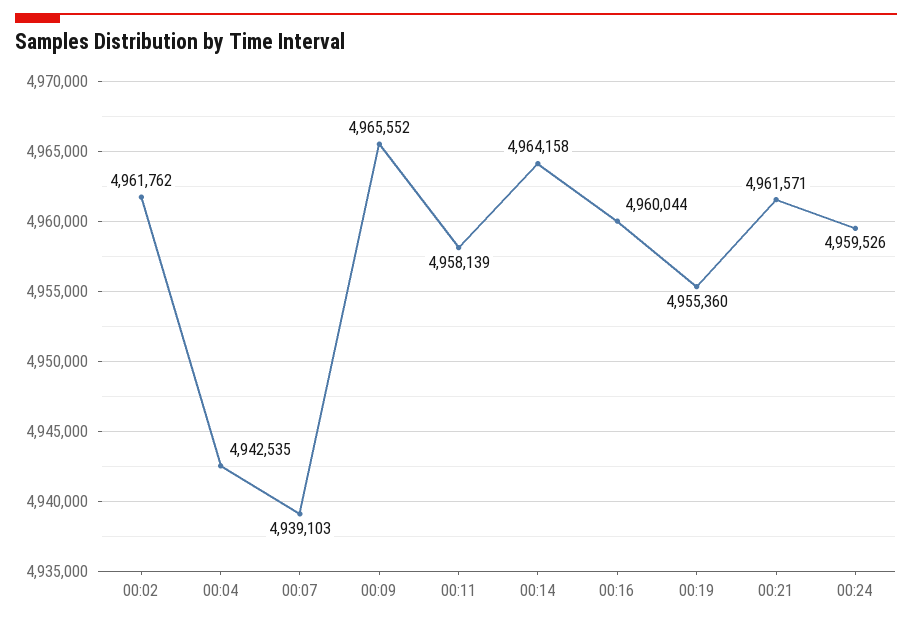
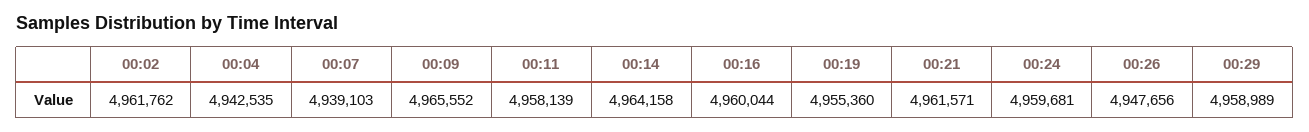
00:24: 4959526 -> 4959681
00:26: none -> 4947656
00:29: none -> 4958989

